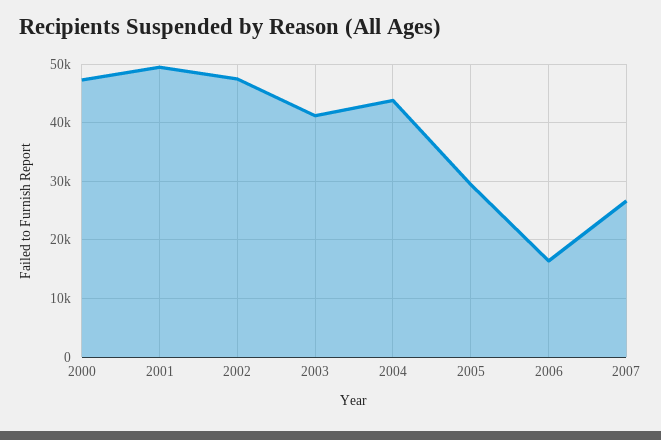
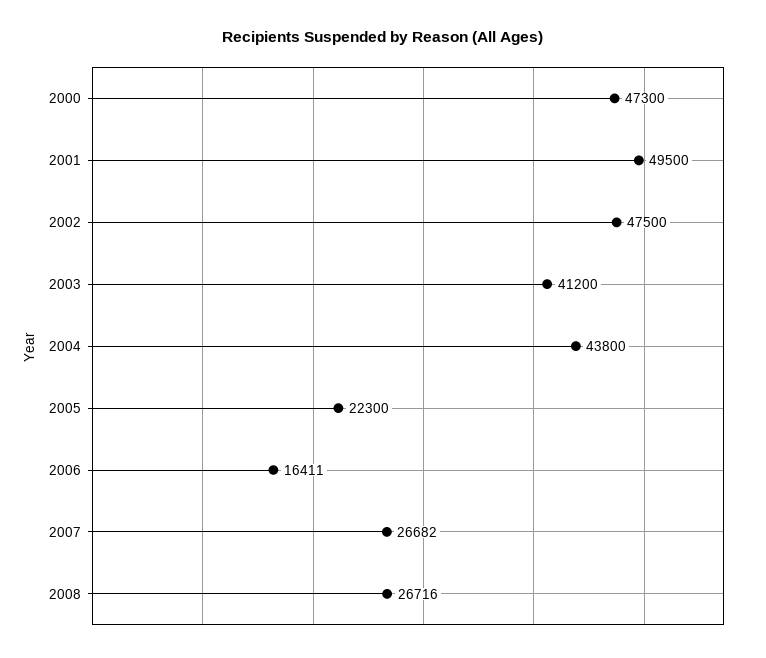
2005: 30000 -> 22300
2008: none -> 26716

